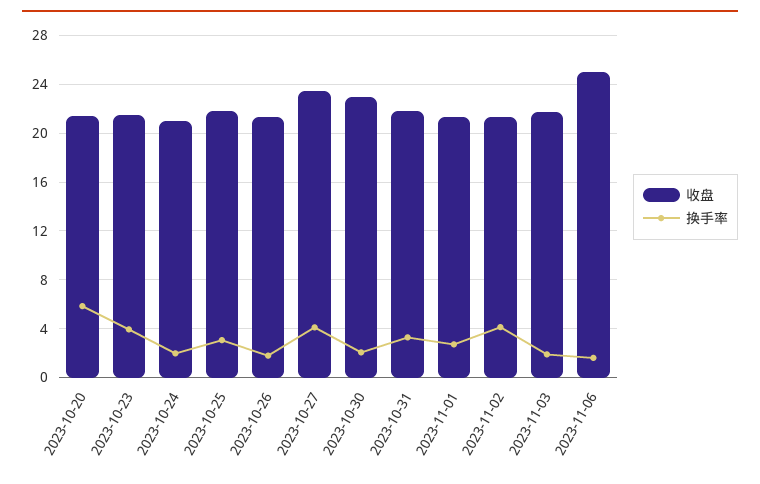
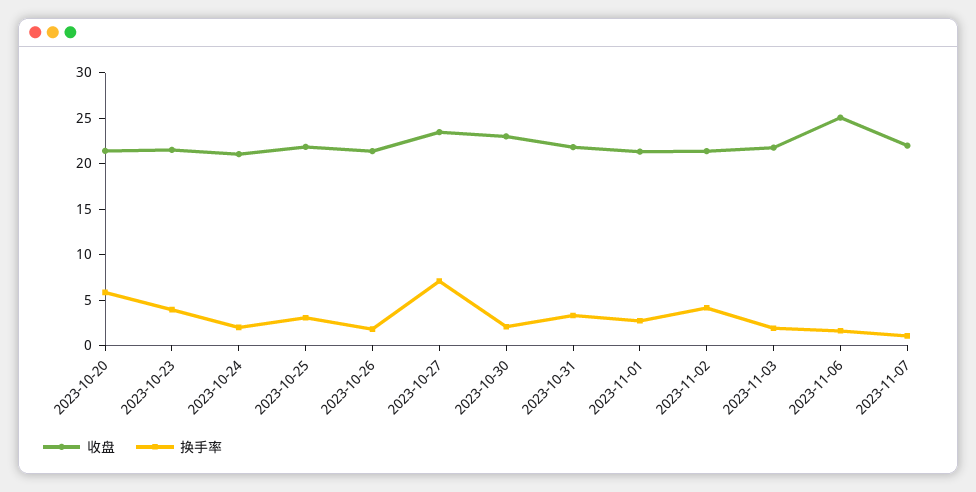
换手率, 2023-10-27: 4 -> 7
收盘, 2023-11-07: none -> 22
换手率, 2023-11-07: none -> 1

